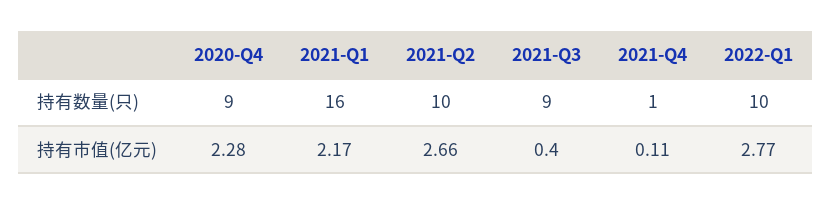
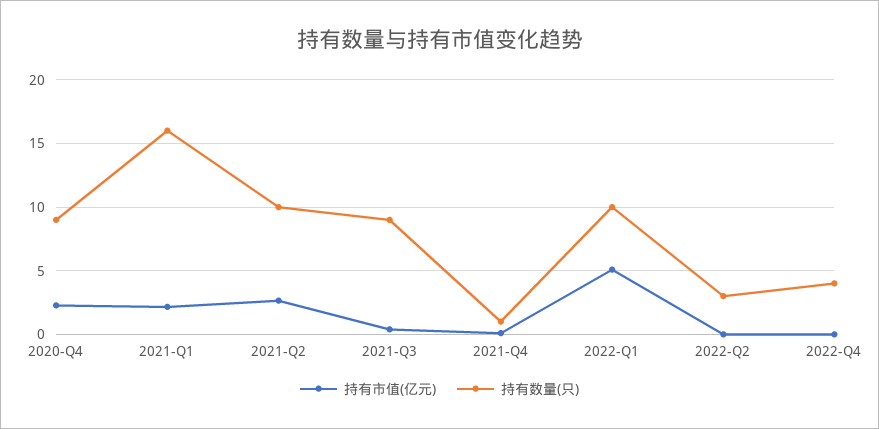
持有市值(亿元), 2022-Q1: 2.77 -> 5
持有市值(亿元), 2022-Q2: none -> 0
持有数量(只), 2022-Q2: none -> 3
持有市值(亿元), 2022-Q4: none -> 0
持有数量(只), 2022-Q4: none -> 4

